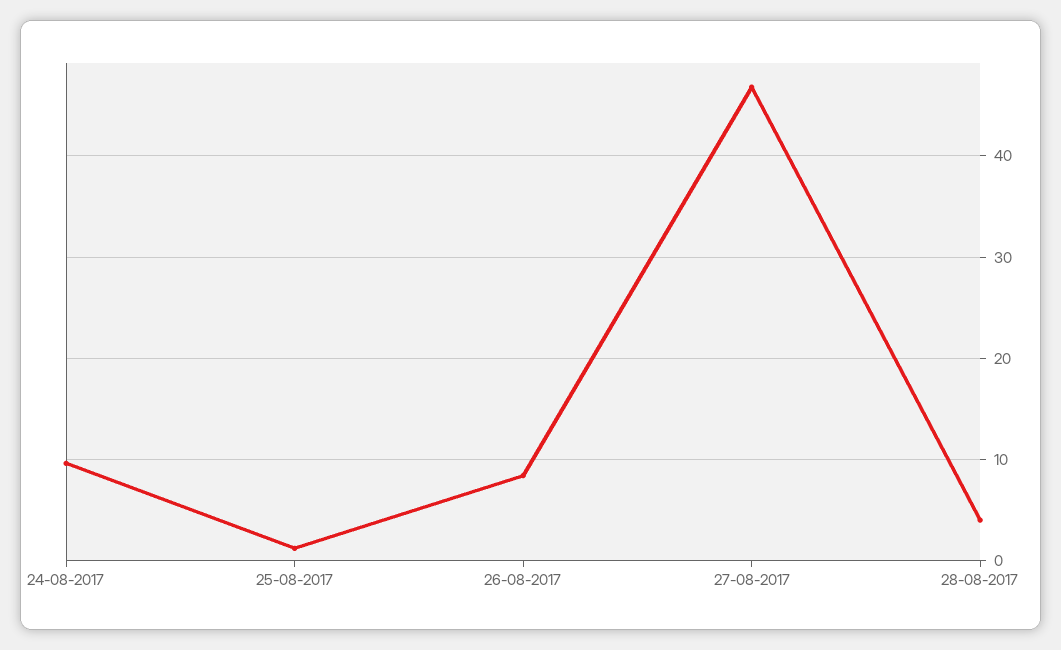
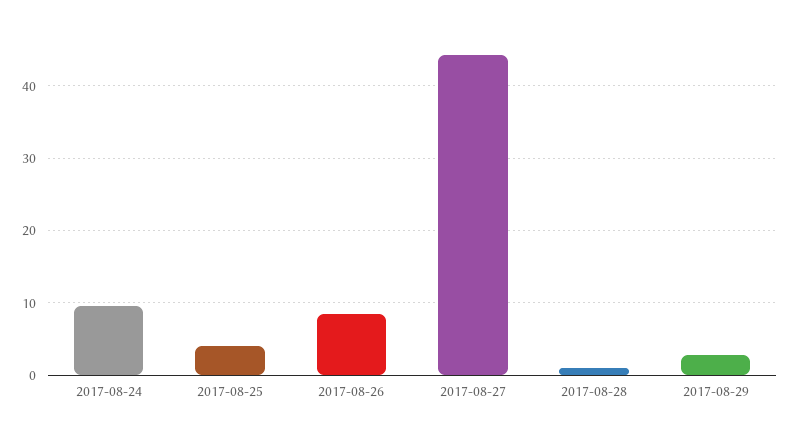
25-08-2017: 1 -> 4
27-08-2017: 47 -> 44
28-08-2017: 4 -> 1
2017-08-29: none -> 3

